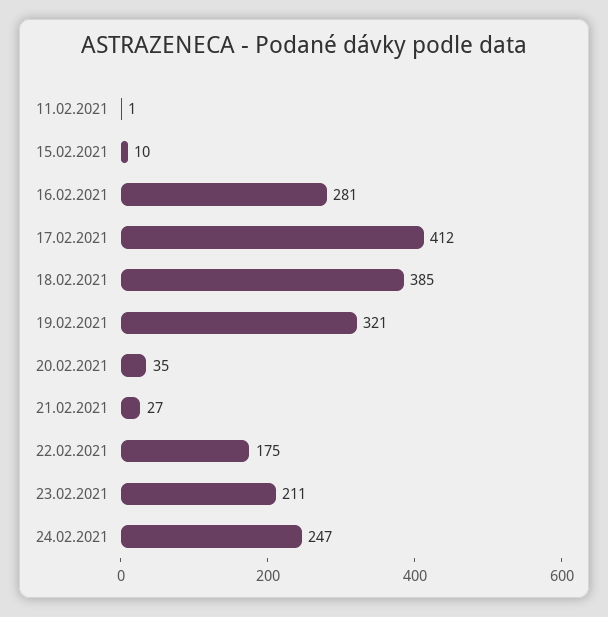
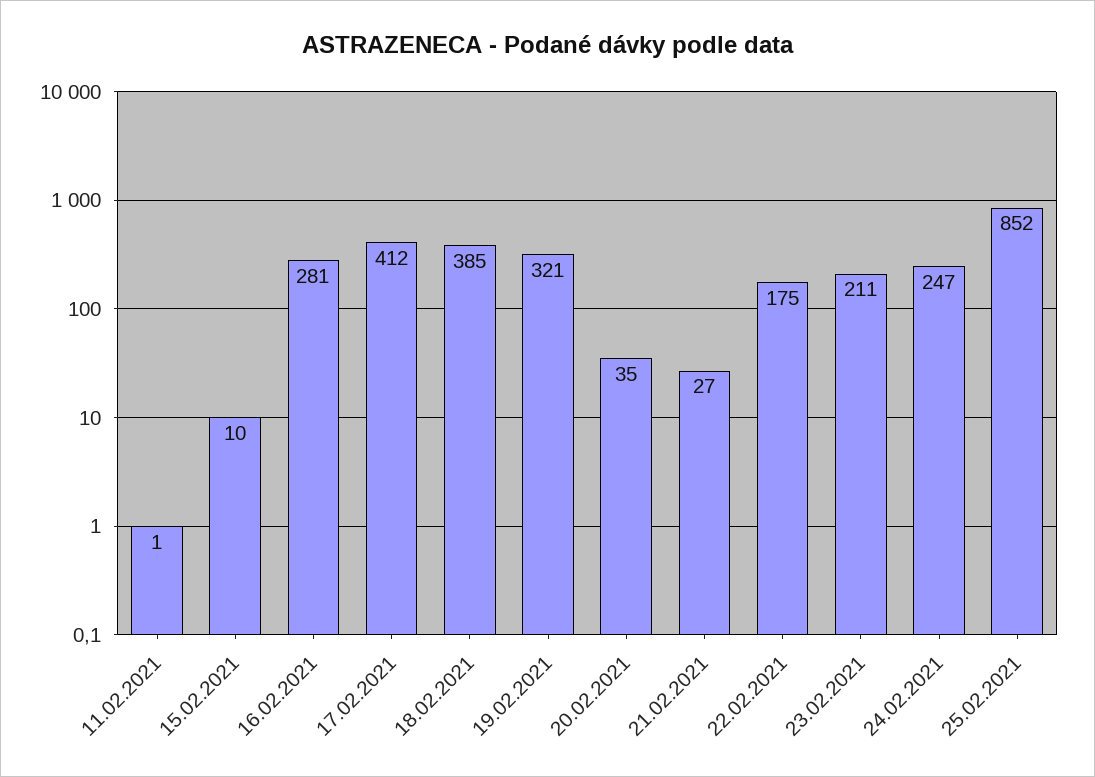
25.02.2021: none -> 852

